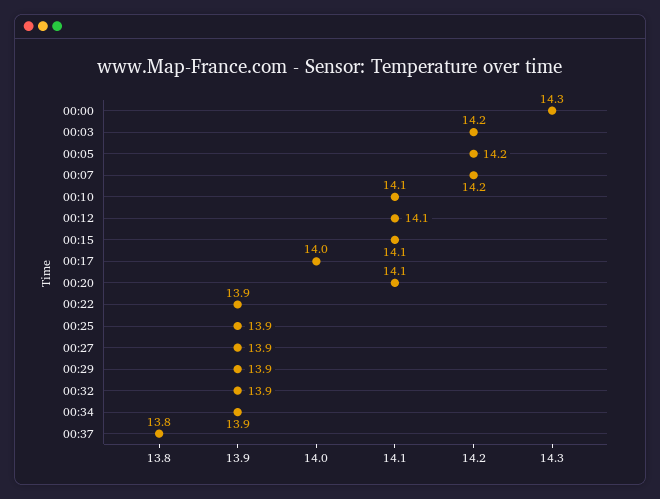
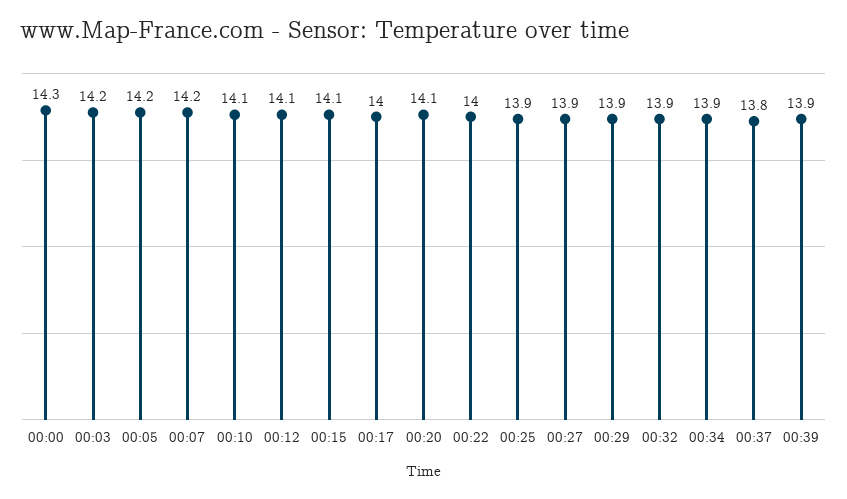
00:22: 13.9 -> 14
00:39: none -> 13.9

